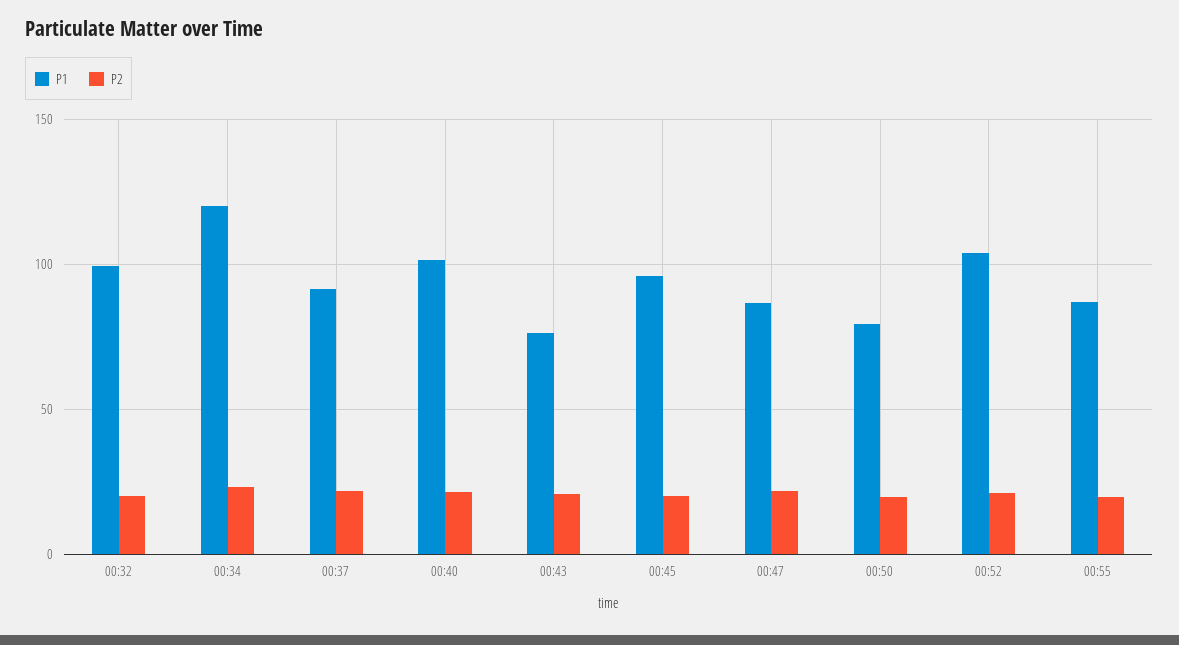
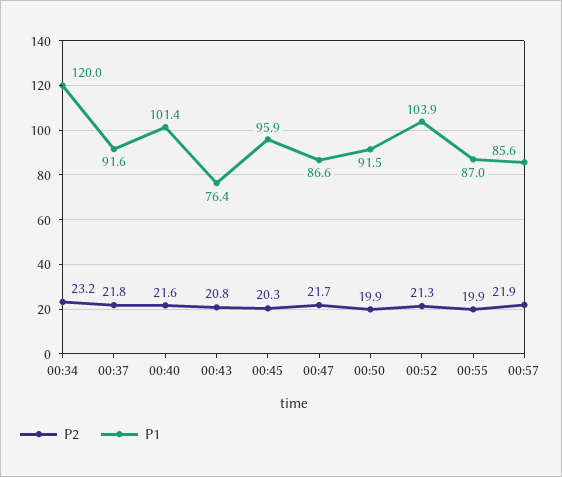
P1, 00:32: 100 -> none
P2, 00:32: 20 -> none
P1, 00:50: 80 -> 91.5
P2, 00:57: none -> 21.9
P1, 00:57: none -> 85.6

